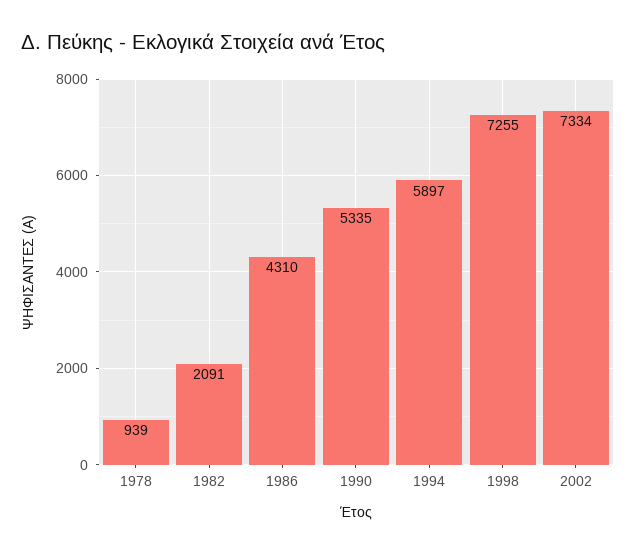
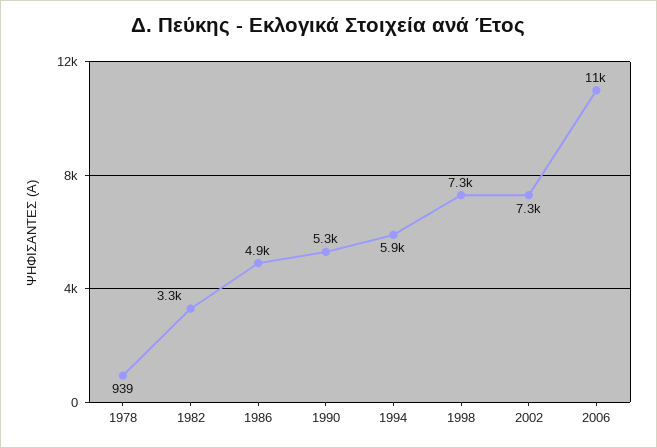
1982: 2091 -> 3300
1986: 4310 -> 4900
2006: none -> 11000

